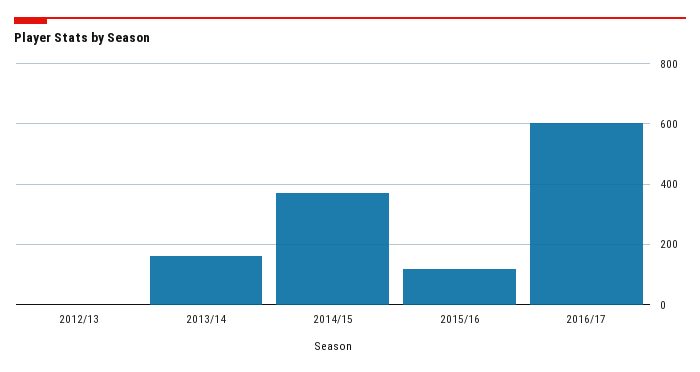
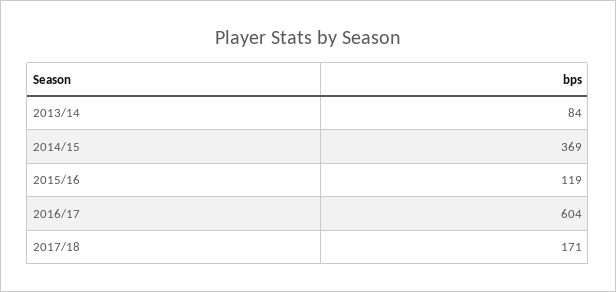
2012/13: 0 -> none
2013/14: 160 -> 84
2017/18: none -> 171

